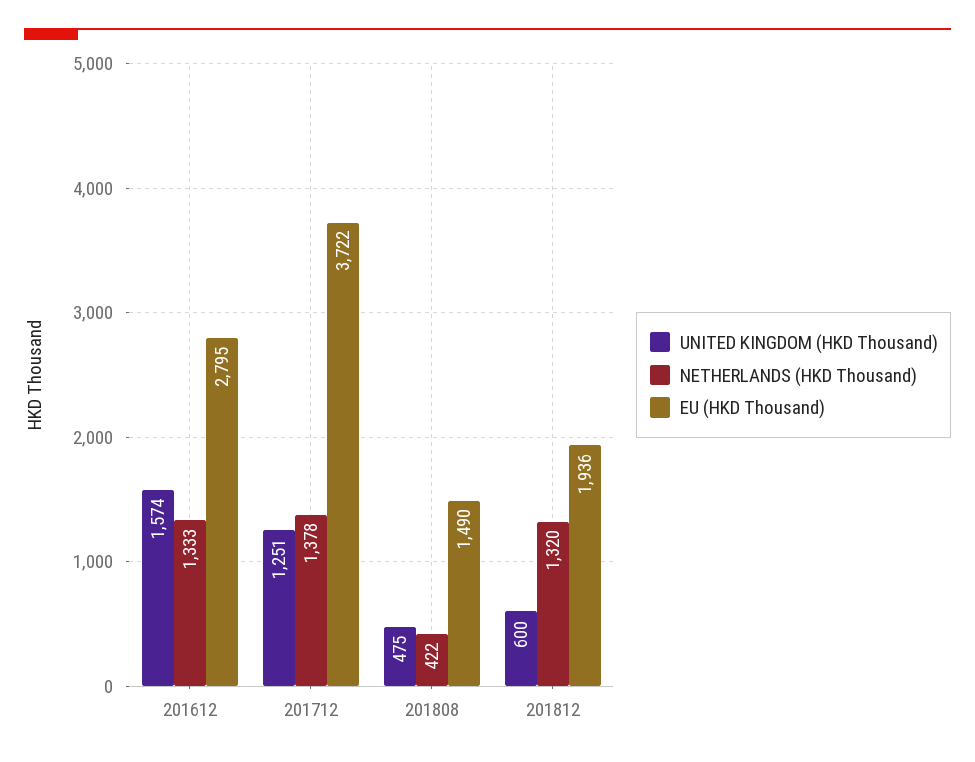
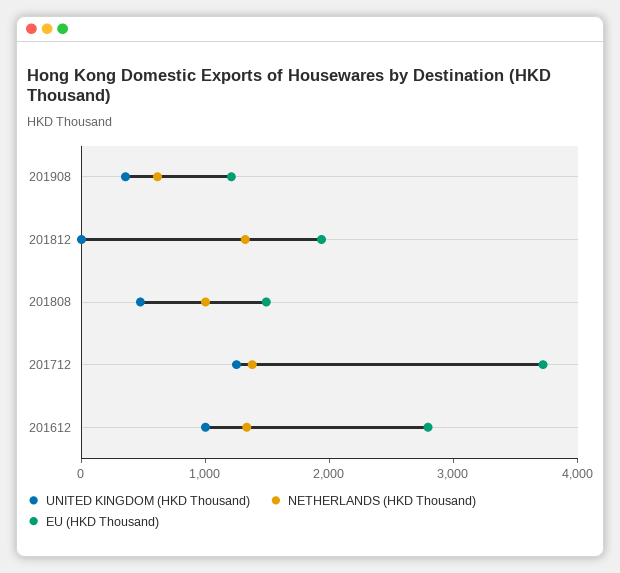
UNITED KINGDOM (HKD Thousand), 201612: 1574 -> 1000
NETHERLANDS (HKD Thousand), 201808: 422 -> 1000
UNITED KINGDOM (HKD Thousand), 201812: 600 -> 0
UNITED KINGDOM (HKD Thousand), 201908: none -> 400
NETHERLANDS (HKD Thousand), 201908: none -> 600
EU (HKD Thousand), 201908: none -> 1200

